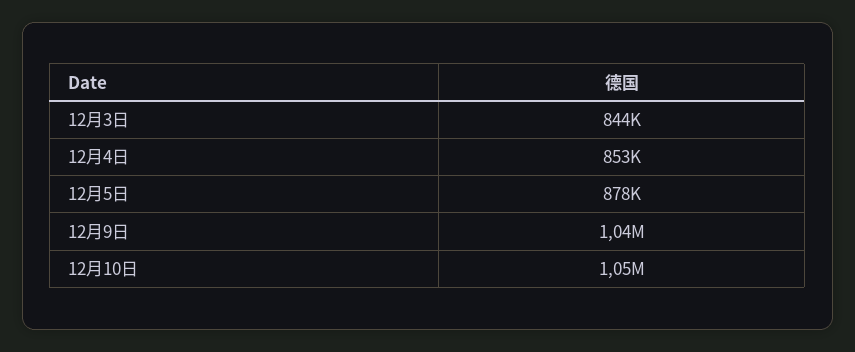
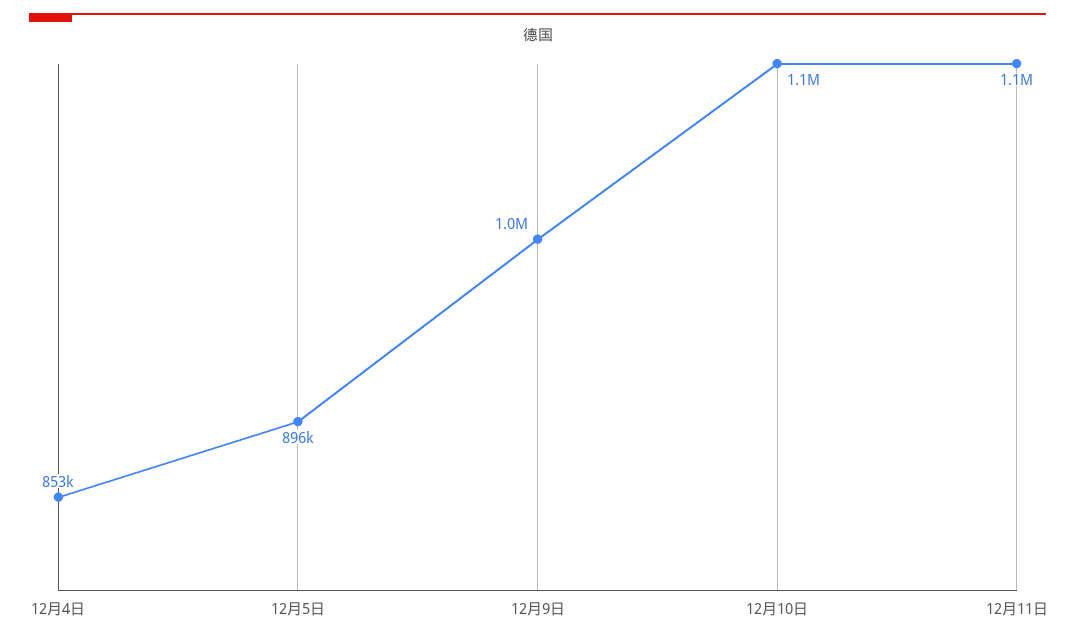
12月3日: 844000 -> none
12月5日: 878000 -> 896000
12月11日: none -> 1100000

